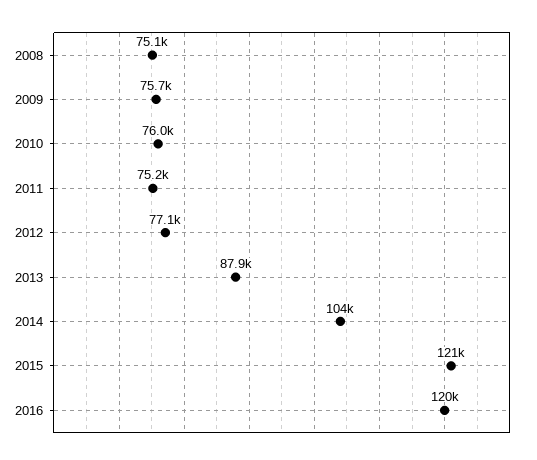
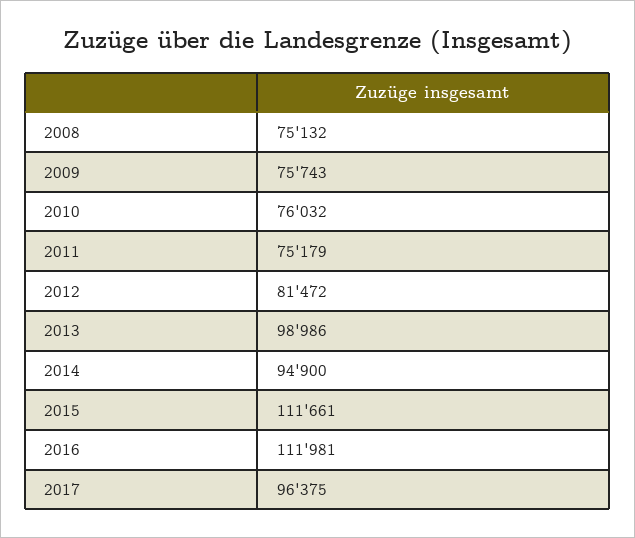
2012: 77100 -> 81472
2013: 87900 -> 98986
2014: 104000 -> 94900
2015: 121000 -> 111661
2016: 120000 -> 111981
2017: none -> 96375

